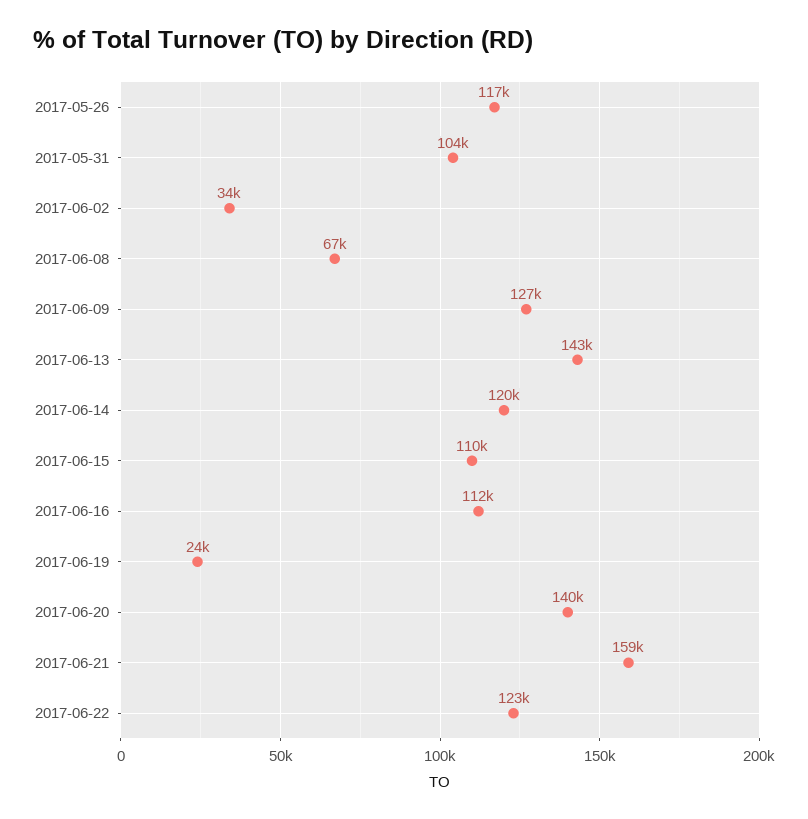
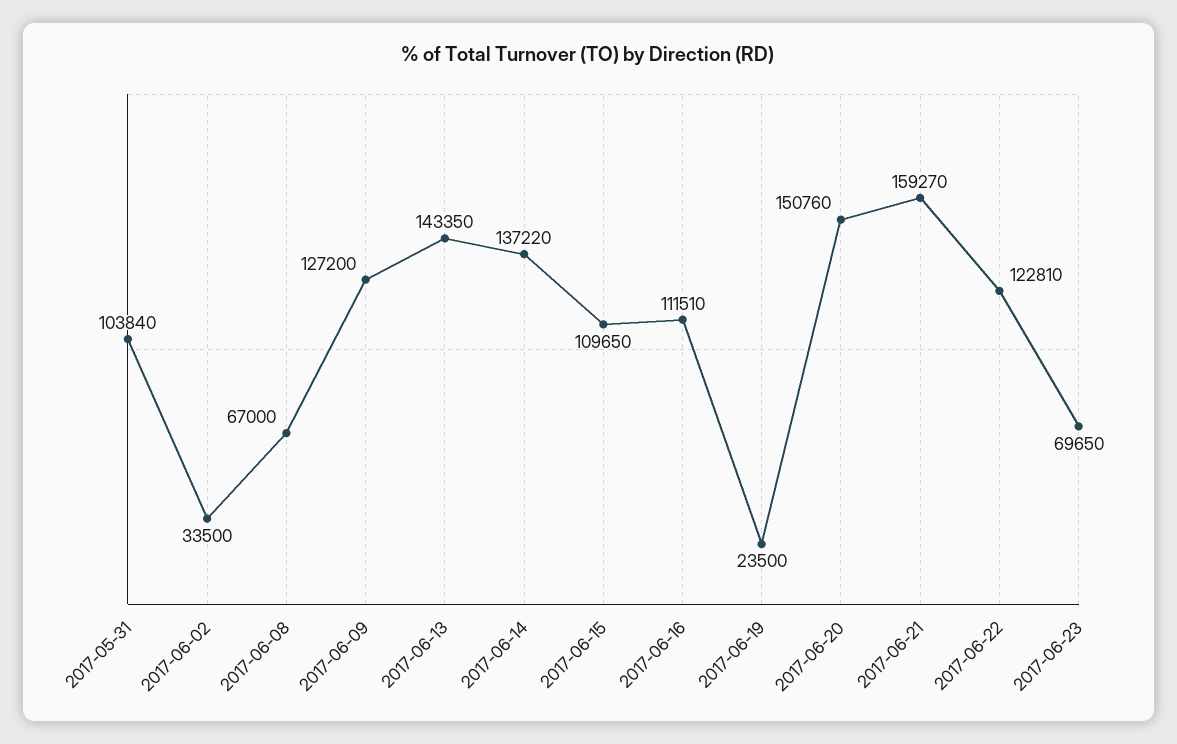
2017-05-26: 117000 -> none
2017-06-14: 120000 -> 137220
2017-06-20: 140000 -> 150760
2017-06-23: none -> 69650

